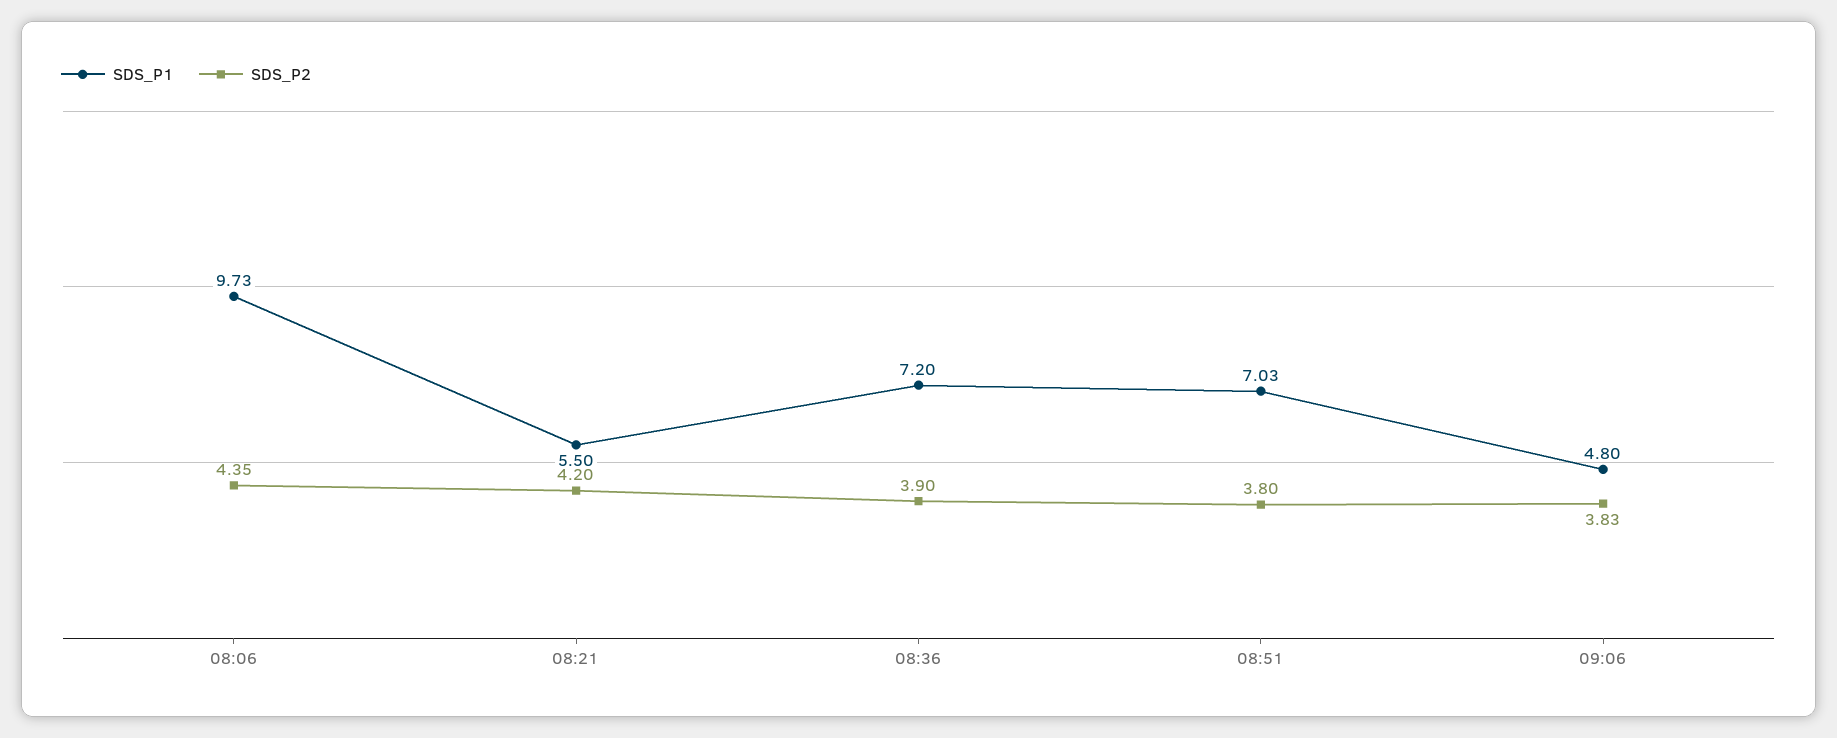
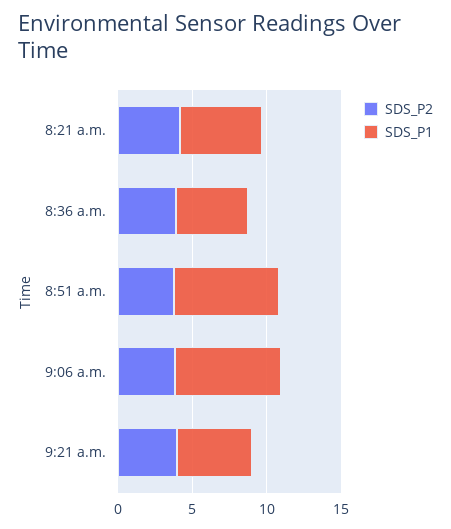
SDS_P1, 08:06: 9.73 -> none
SDS_P2, 08:06: 4.35 -> none
SDS_P1, 08:36: 7.2 -> 5
SDS_P1, 09:06: 4.8 -> 7
SDS_P2, 9:21 a.m.: none -> 4
SDS_P1, 9:21 a.m.: none -> 5

